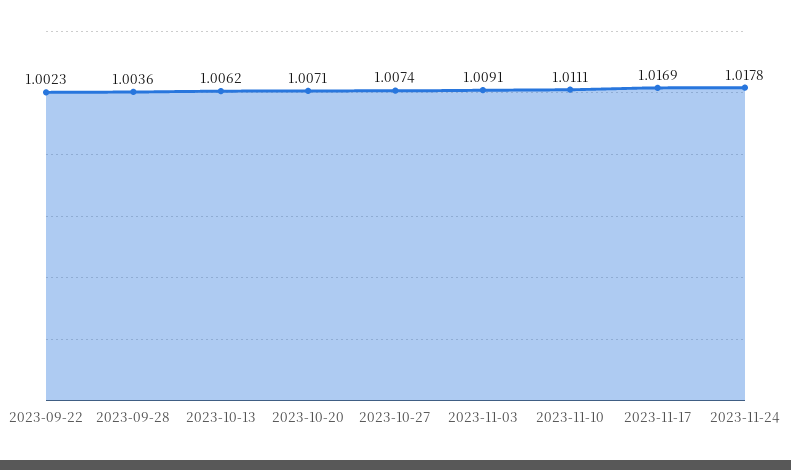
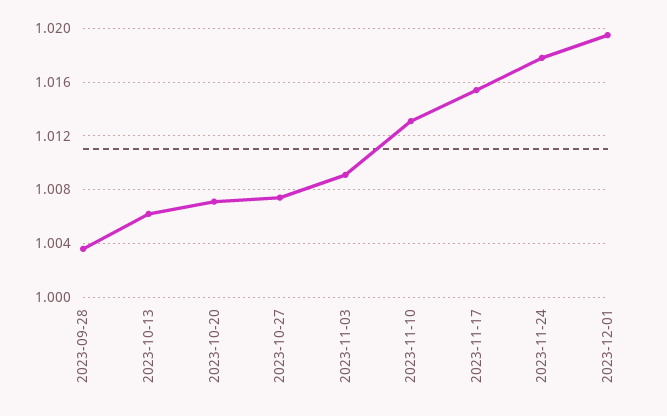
2023-09-22: 1.0023 -> none
2023-11-10: 1.0111 -> 1.013
2023-11-17: 1.0169 -> 1.0155
2023-12-01: none -> 1.0195

